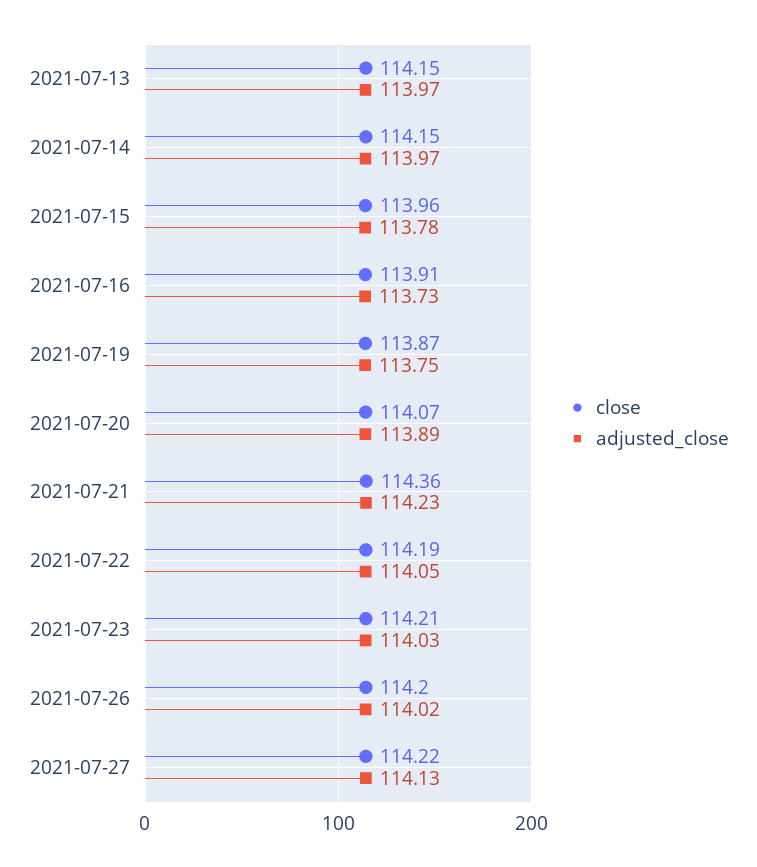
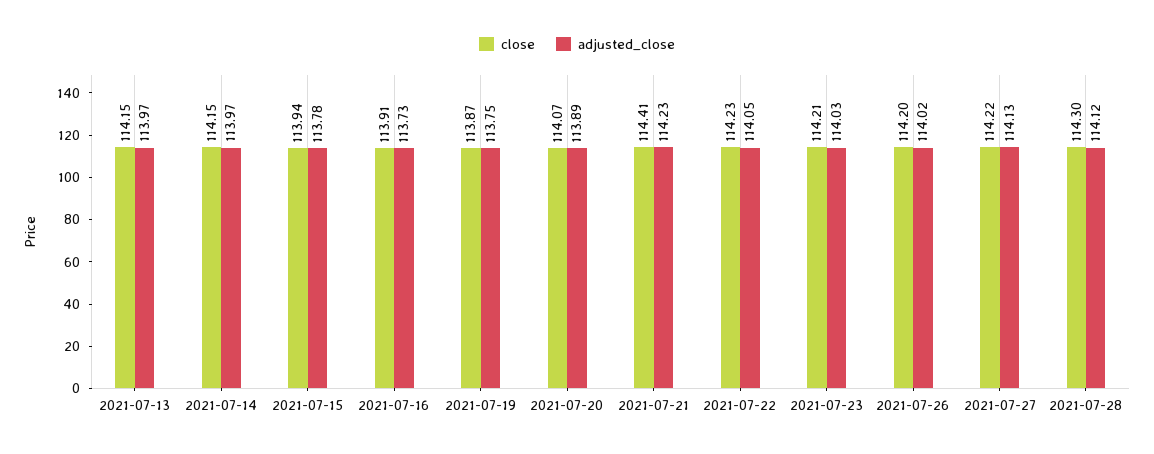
close, 2021-07-15: 113.96 -> 113.94
close, 2021-07-21: 114.36 -> 114.41
close, 2021-07-22: 114.19 -> 114.23
close, 2021-07-28: none -> 114.3
adjusted_close, 2021-07-28: none -> 114.12

